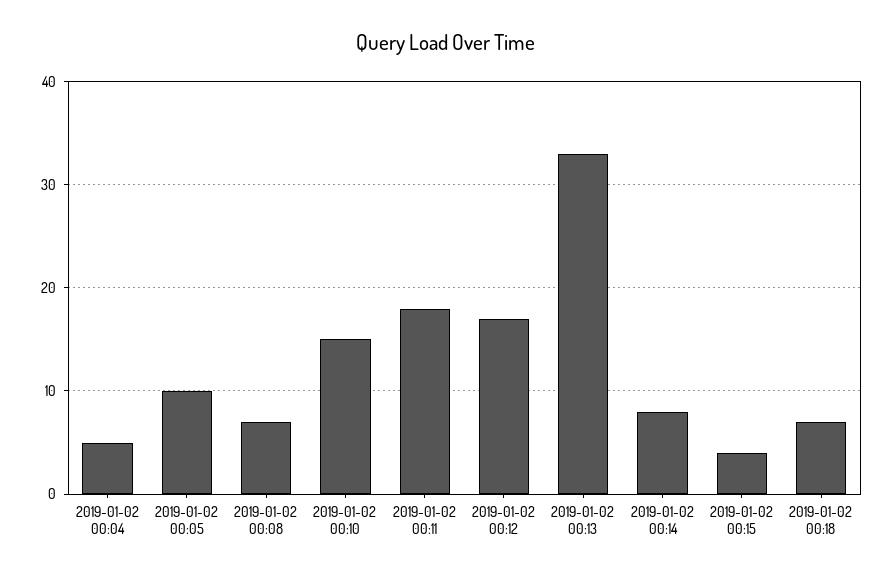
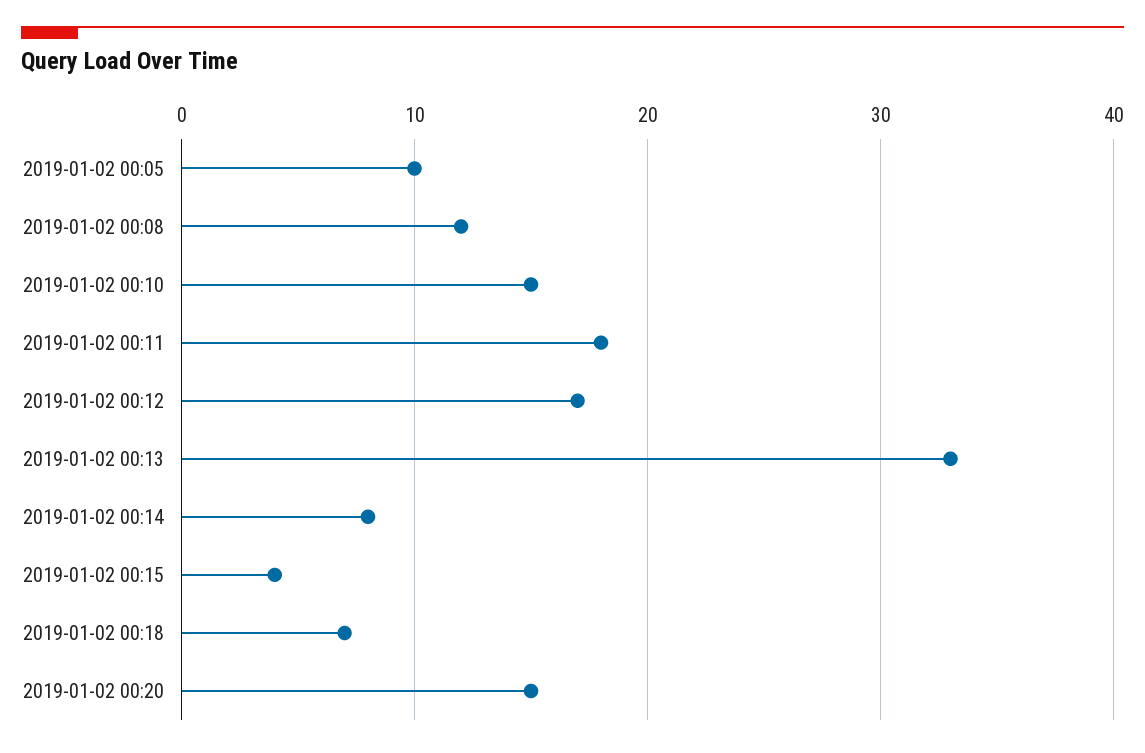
2019-01-02 00:04: 5 -> none
2019-01-02 00:08: 7 -> 12
2019-01-02 00:20: none -> 15

